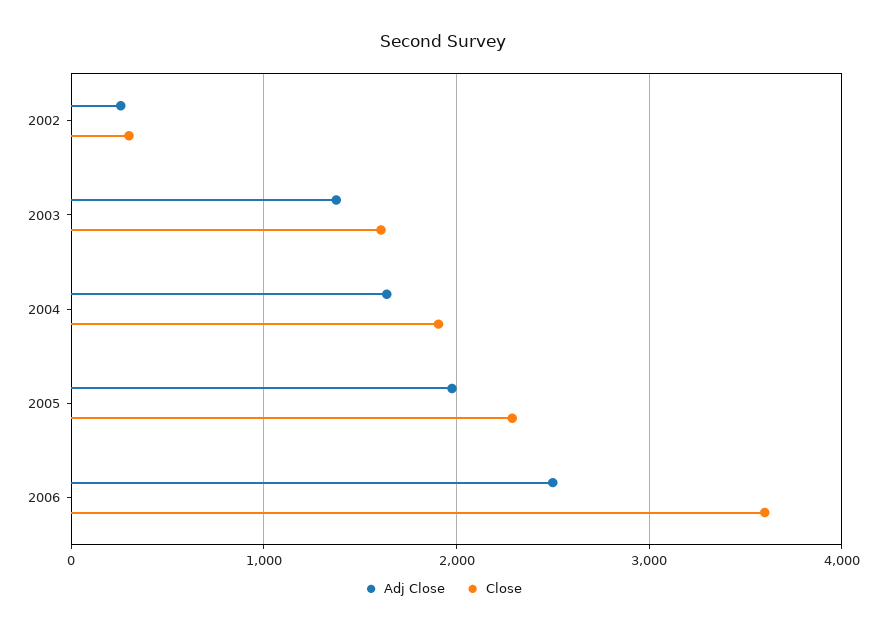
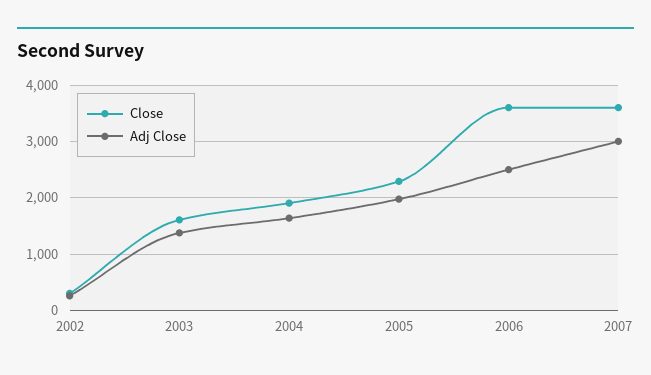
Close, 2007: none -> 3600
Adj Close, 2007: none -> 3000

